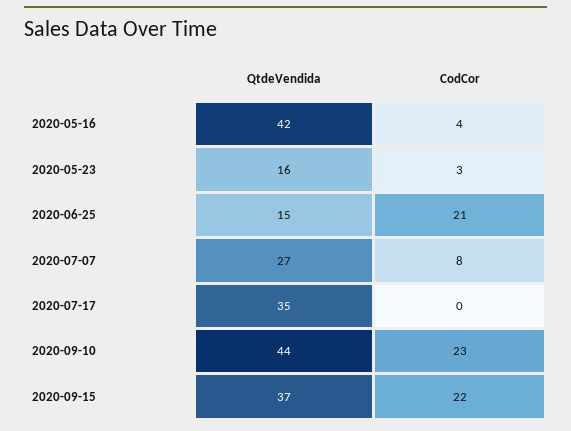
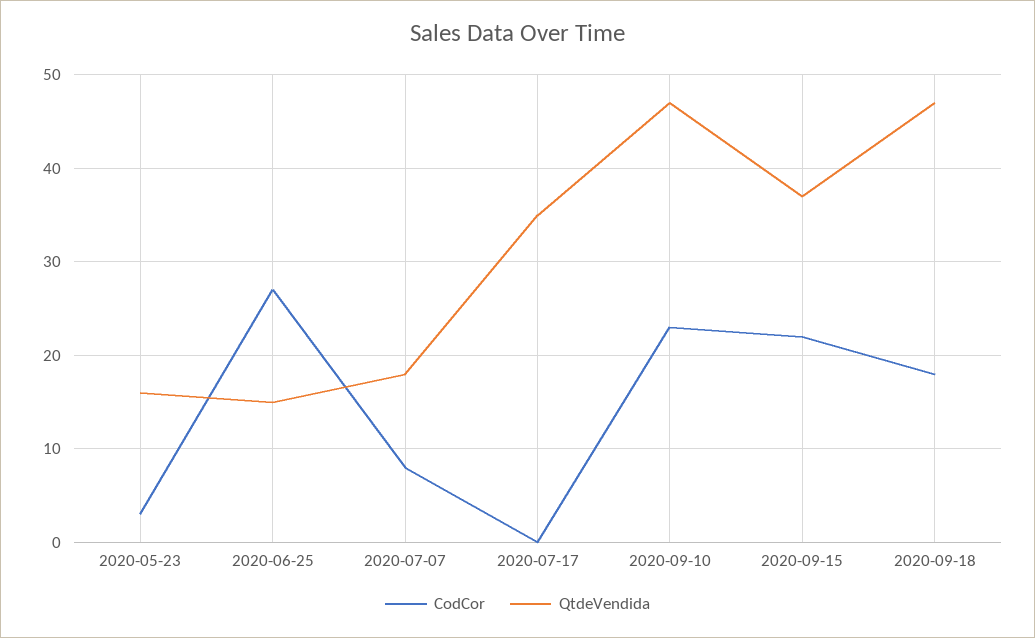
QtdeVendida, 2020-05-16: 42 -> none
CodCor, 2020-05-16: 4 -> none
CodCor, 2020-06-25: 21 -> 27
QtdeVendida, 2020-07-07: 27 -> 18
QtdeVendida, 2020-09-10: 44 -> 47
CodCor, 2020-09-18: none -> 18
QtdeVendida, 2020-09-18: none -> 47

